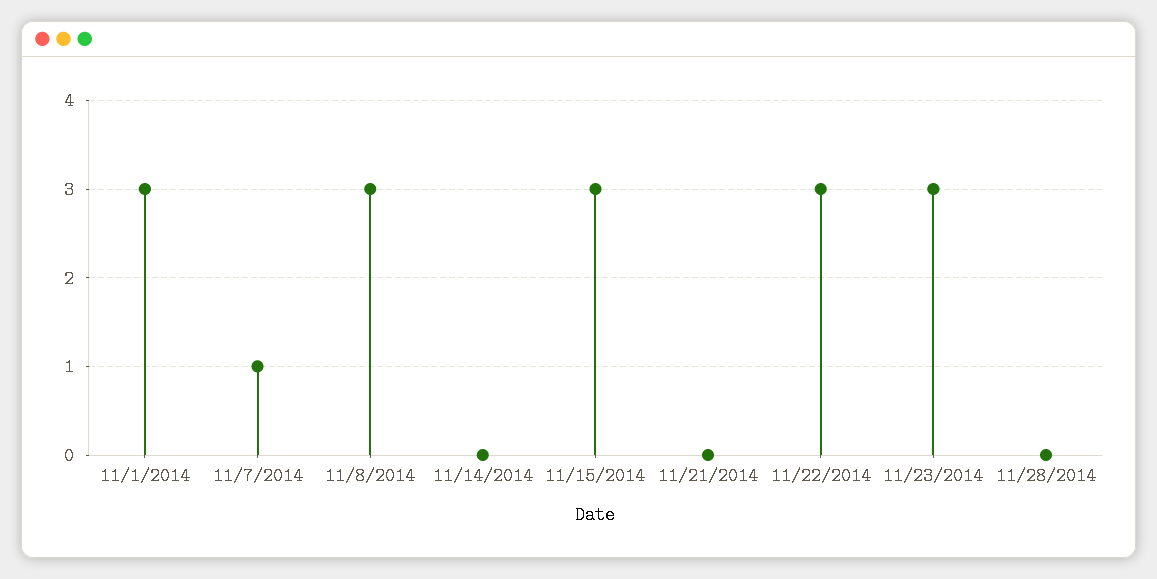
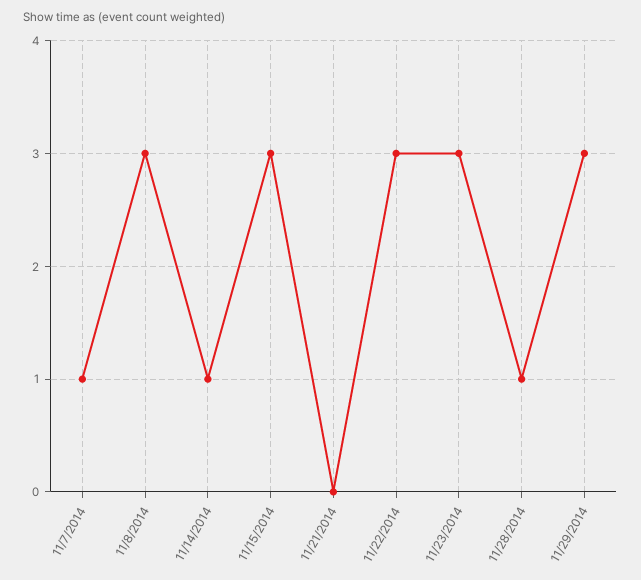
11/1/2014: 3 -> none
11/14/2014: 0 -> 1
11/28/2014: 0 -> 1
11/29/2014: none -> 3

